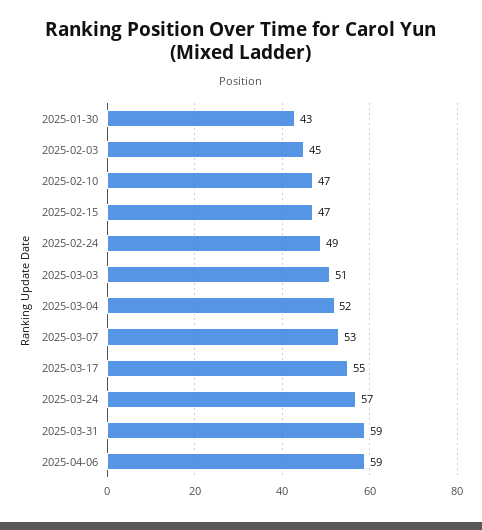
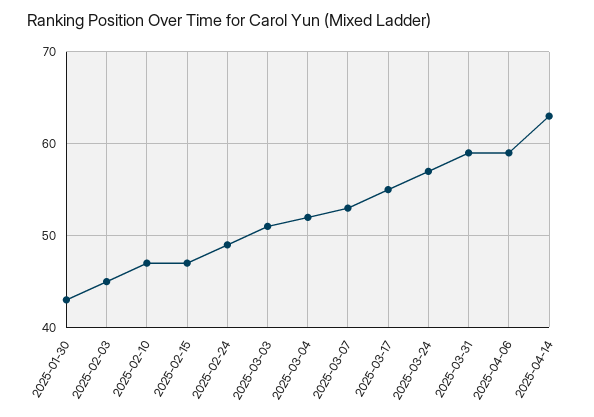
2025-04-14: none -> 63

